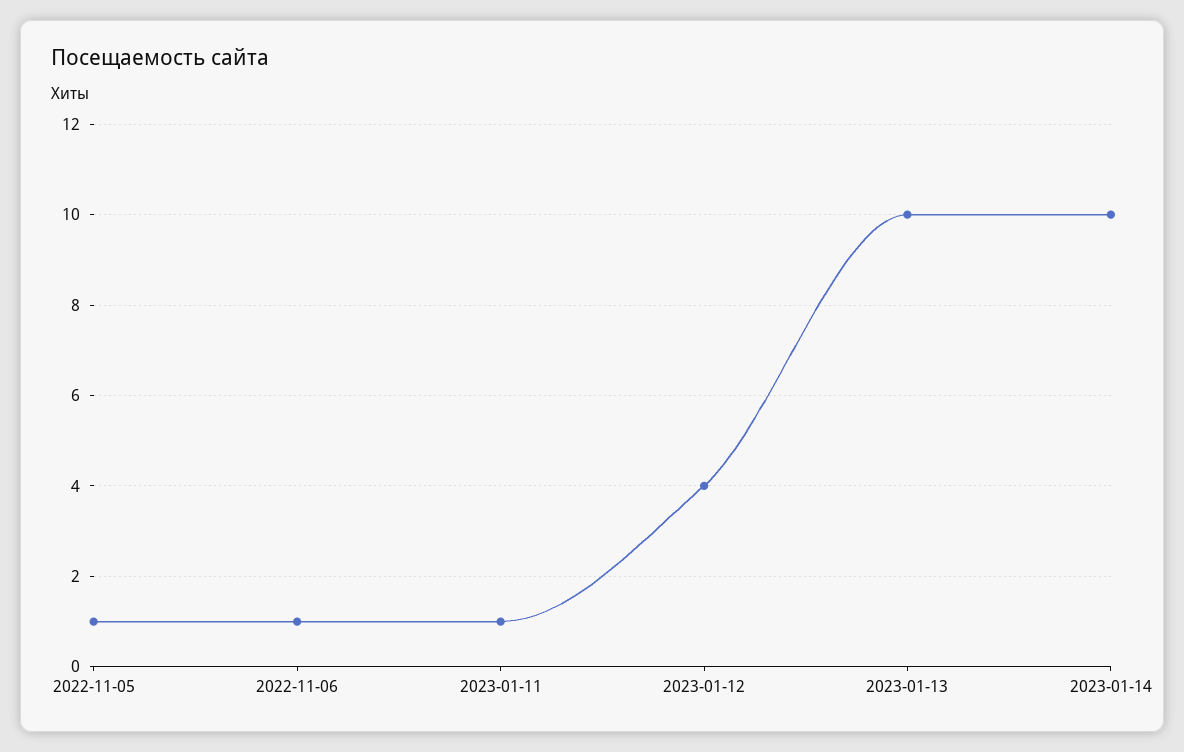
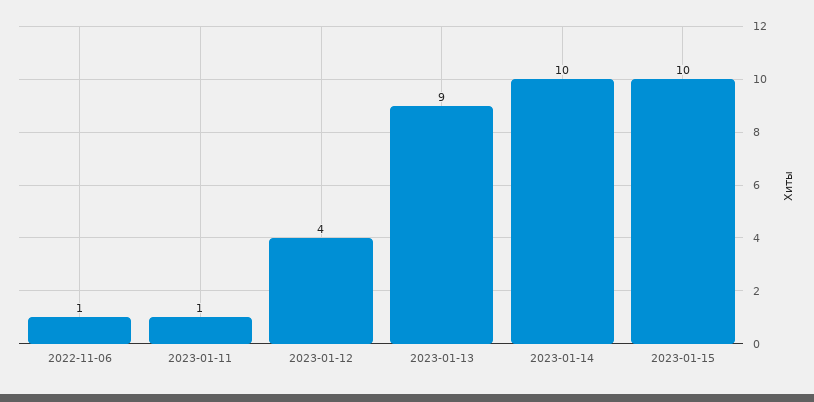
2022-11-05: 1 -> none
2023-01-13: 10 -> 9
2023-01-15: none -> 10

